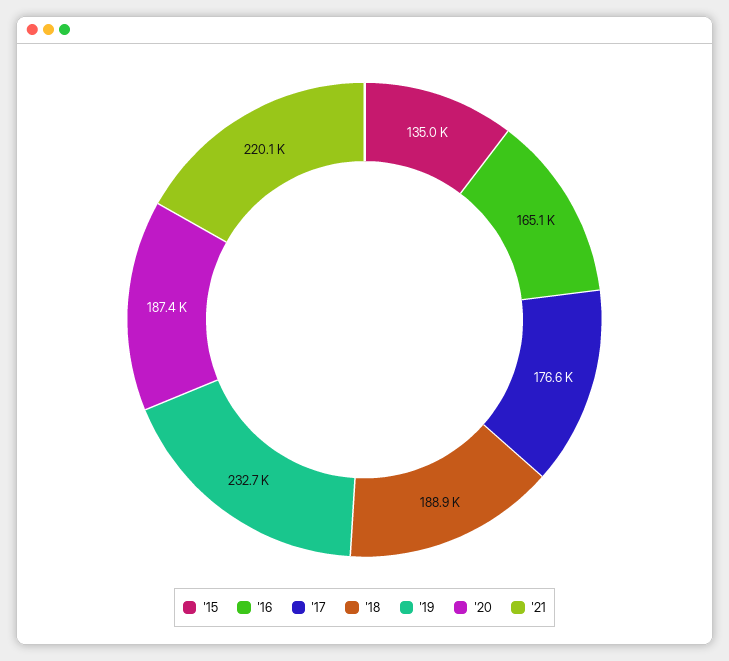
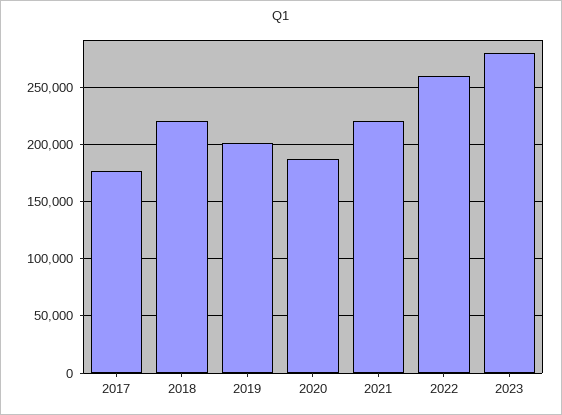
'15: 135000 -> none
'16: 165100 -> none
'18: 188900 -> 220000
'19: 232700 -> 200000
2022: none -> 260000
2023: none -> 280000

